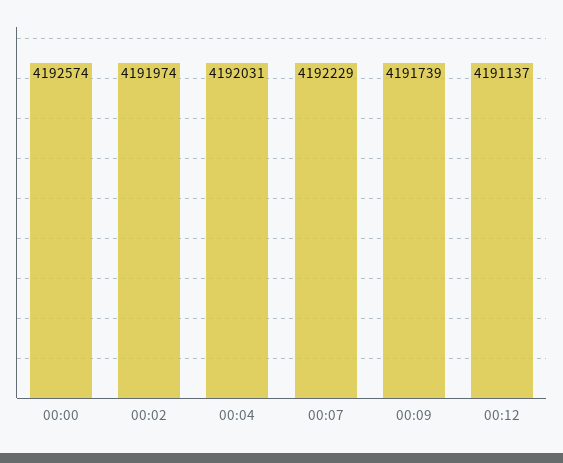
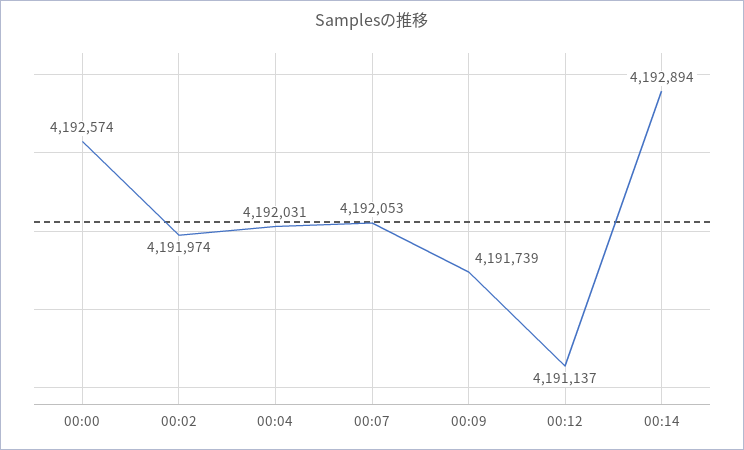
00:07: 4192229 -> 4192053
00:14: none -> 4192894

